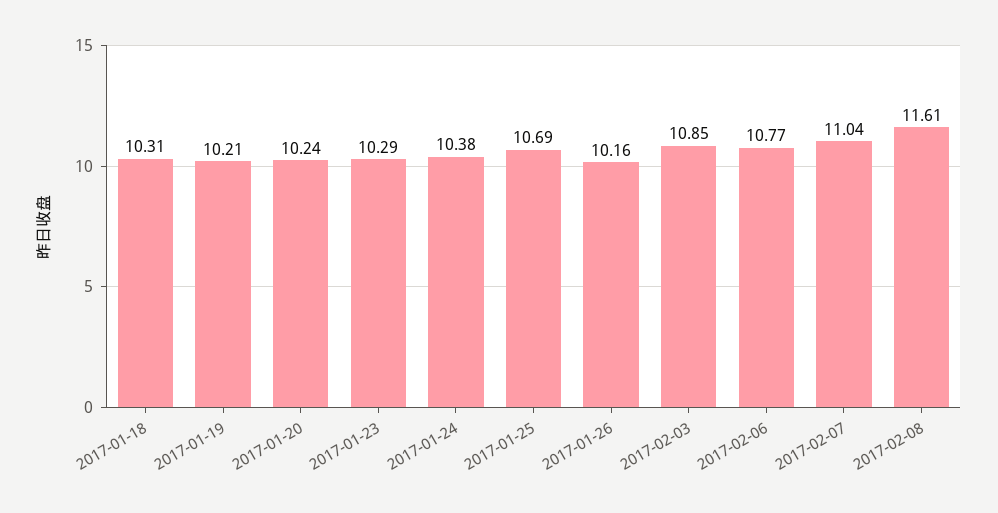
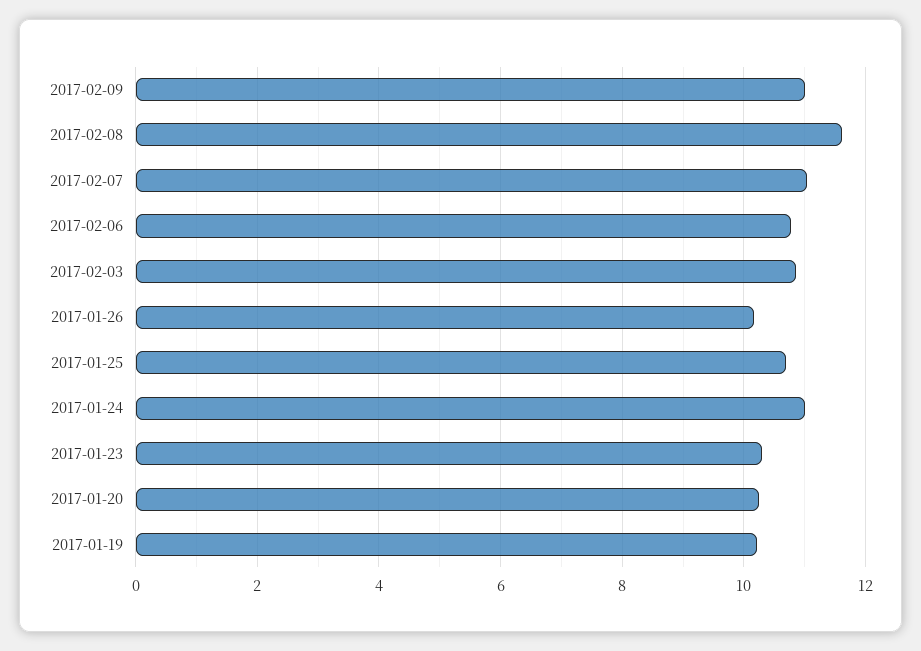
2017-01-18: 10.31 -> none
2017-01-24: 10.38 -> 11
2017-02-09: none -> 11

